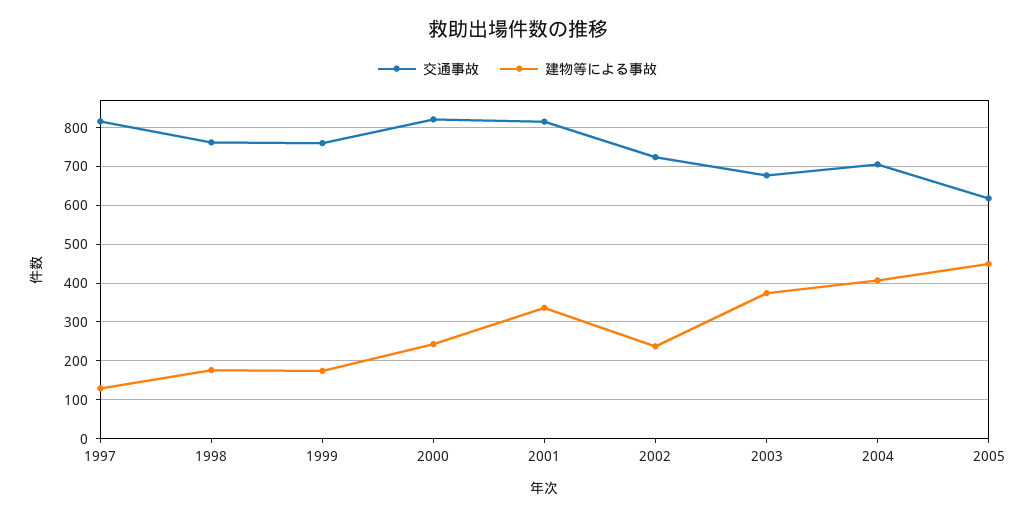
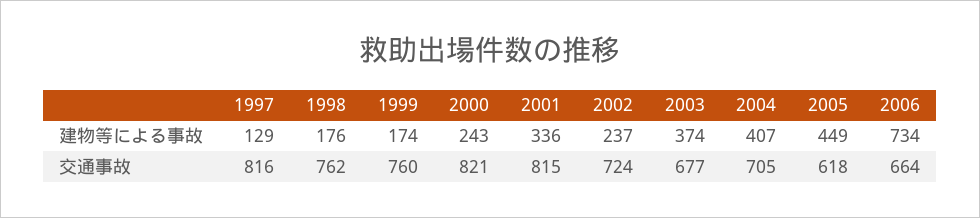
建物等による事故, 2006: none -> 734
交通事故, 2006: none -> 664

